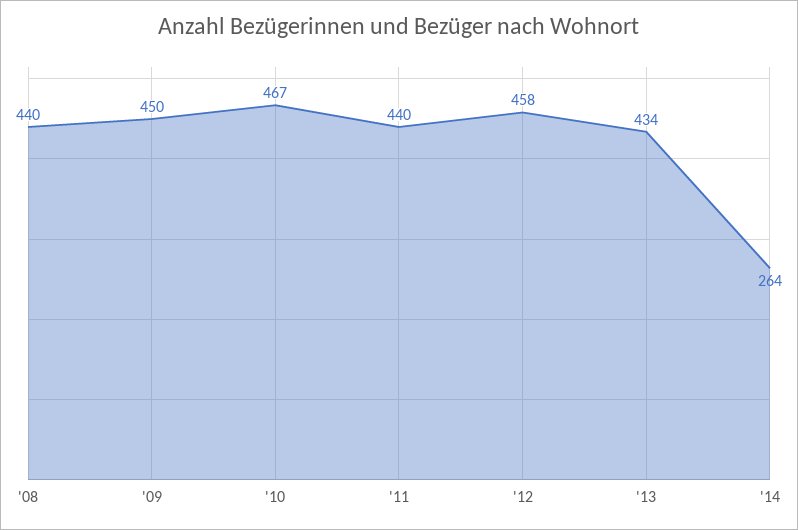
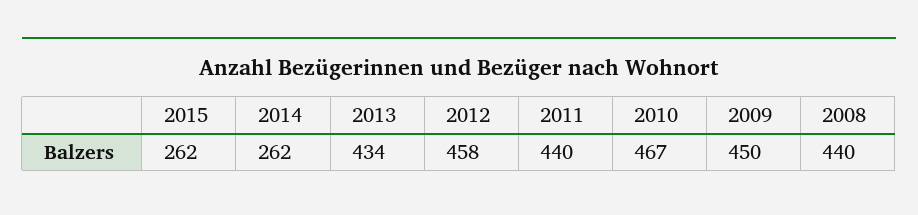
'14: 264 -> 262
2015: none -> 262

